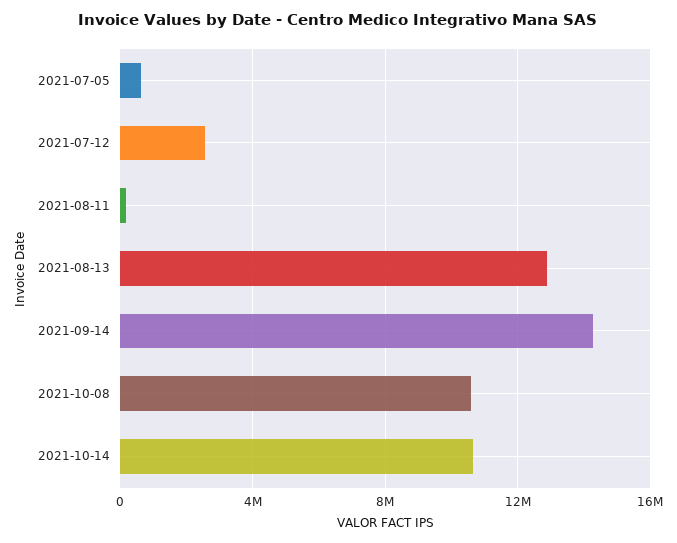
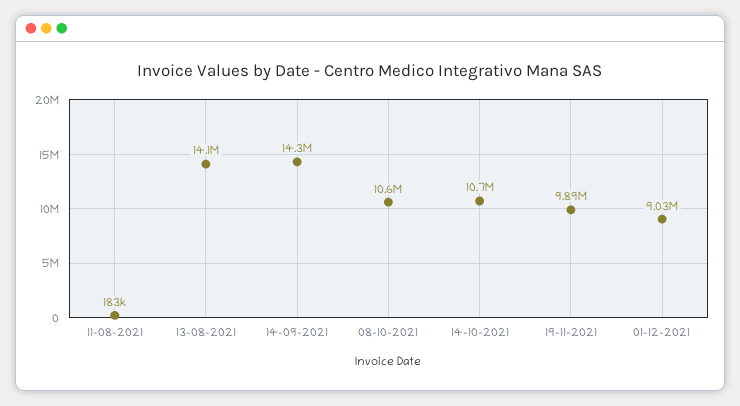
2021-07-05: 500000 -> none
2021-07-12: 2500000 -> none
2021-08-13: 13000000 -> 14100000
19-11-2021: none -> 9890000
01-12-2021: none -> 9030000

